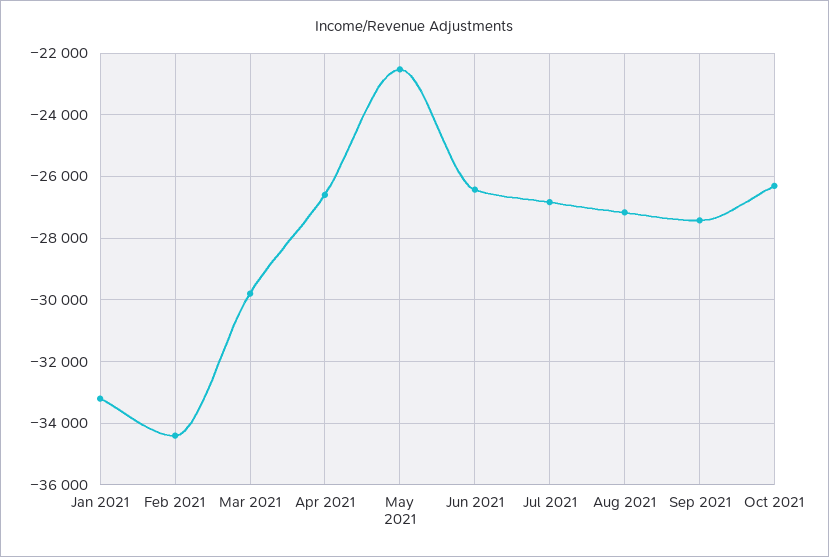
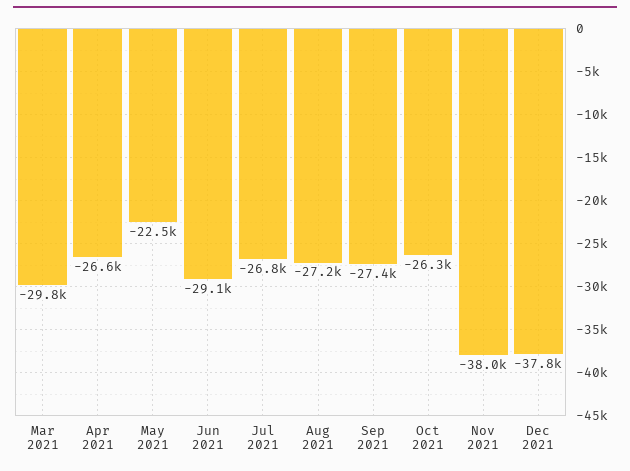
Jan 2021: -33200 -> none
Feb 2021: -34400 -> none
Jun 2021: -26400 -> -29100
Nov 2021: none -> -38000
Dec 2021: none -> -37800

